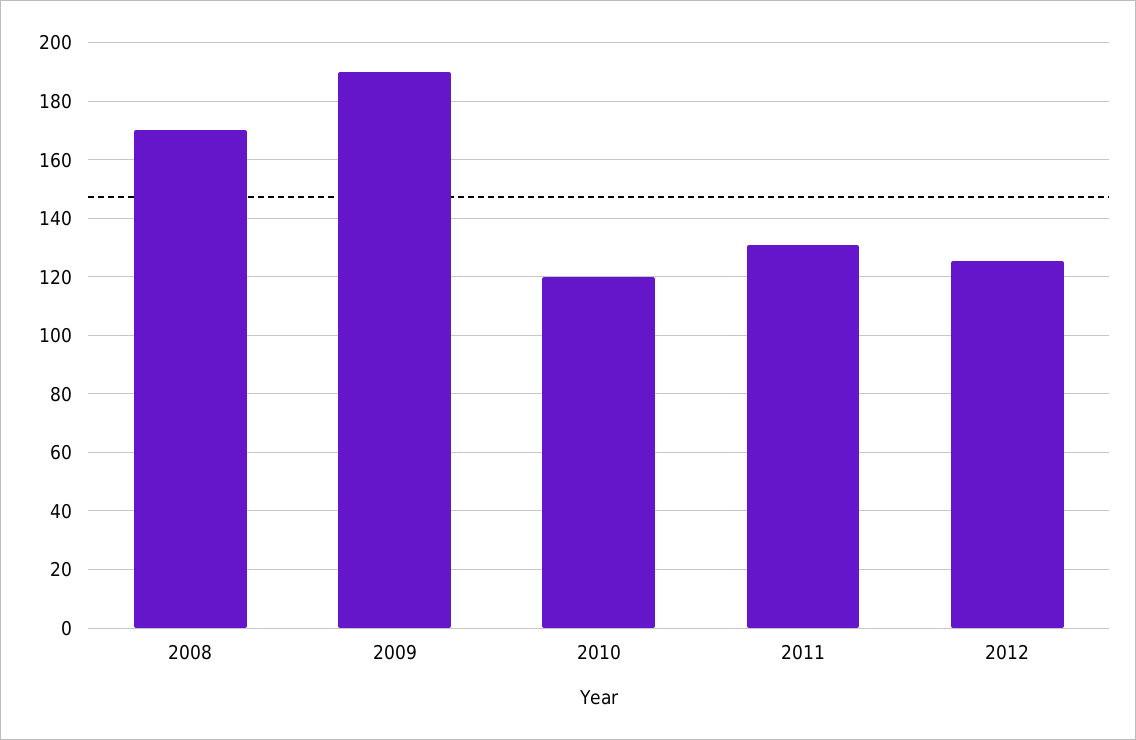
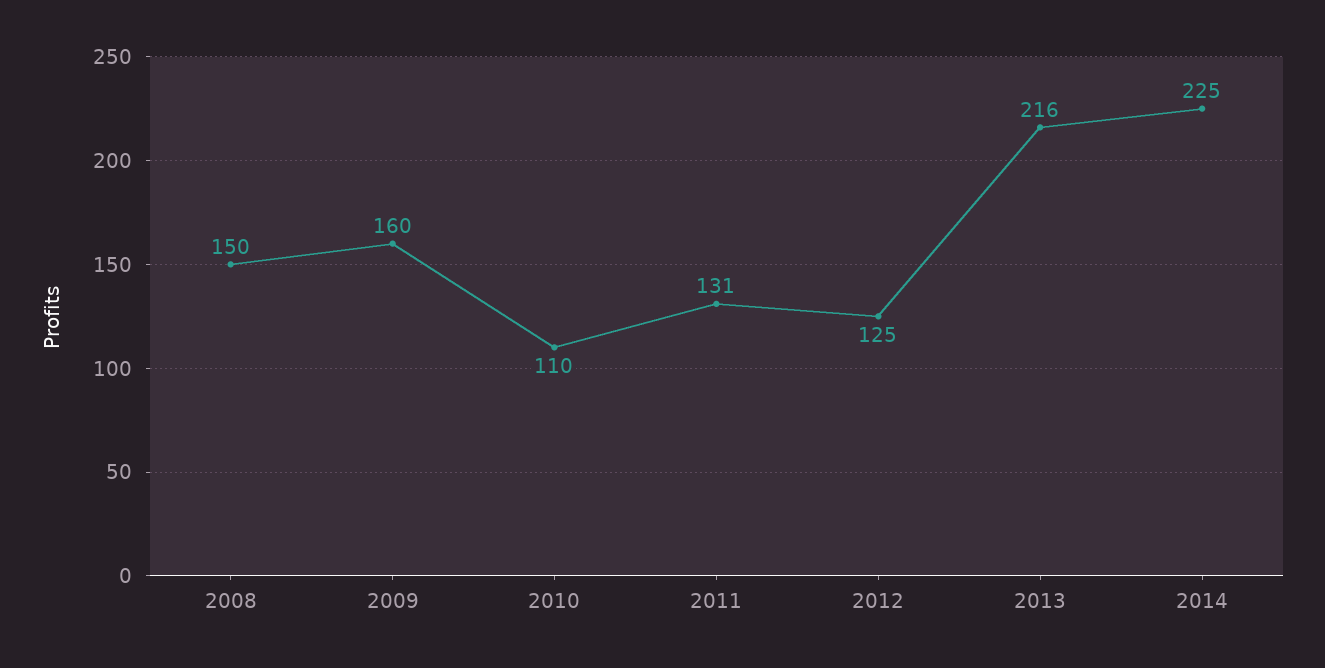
2008: 170 -> 150
2009: 190 -> 160
2010: 120 -> 110
2013: none -> 216
2014: none -> 225

